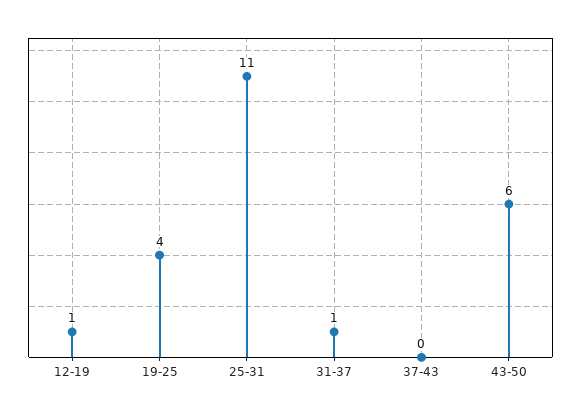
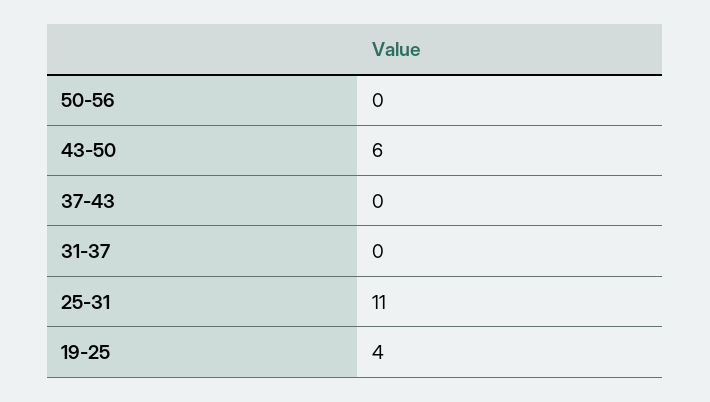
12-19: 1 -> none
31-37: 1 -> 0
50-56: none -> 0

